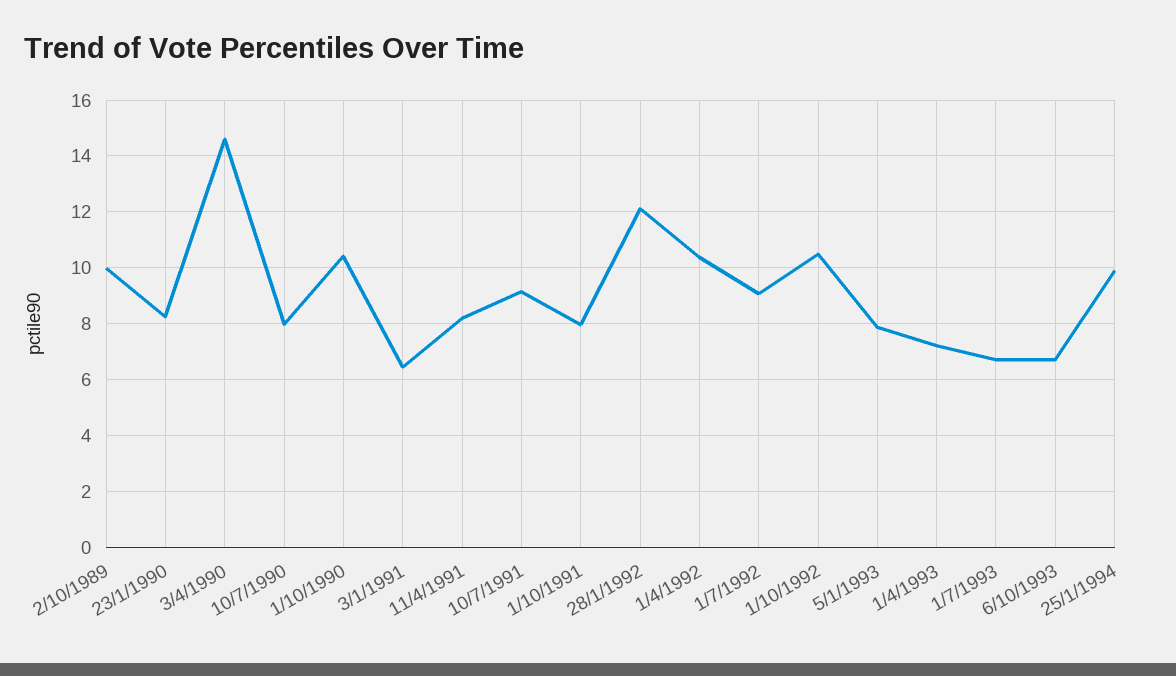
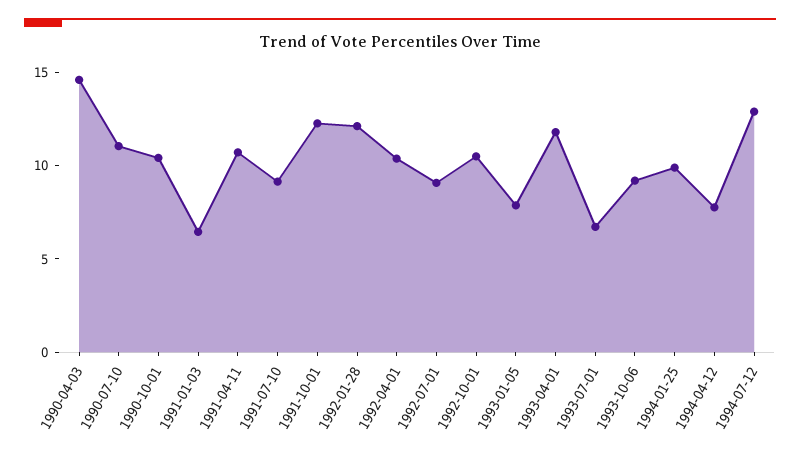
2/10/1989: 10 -> none
23/1/1990: 8.25 -> none
10/7/1990: 8 -> 11
11/4/1991: 8.25 -> 11
1/10/1991: 8 -> 12
1/4/1993: 7.25 -> 12
6/10/1993: 6.75 -> 9
1994-04-12: none -> 8
1994-07-12: none -> 13

